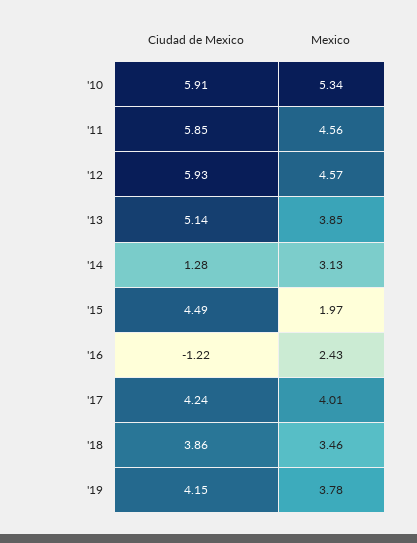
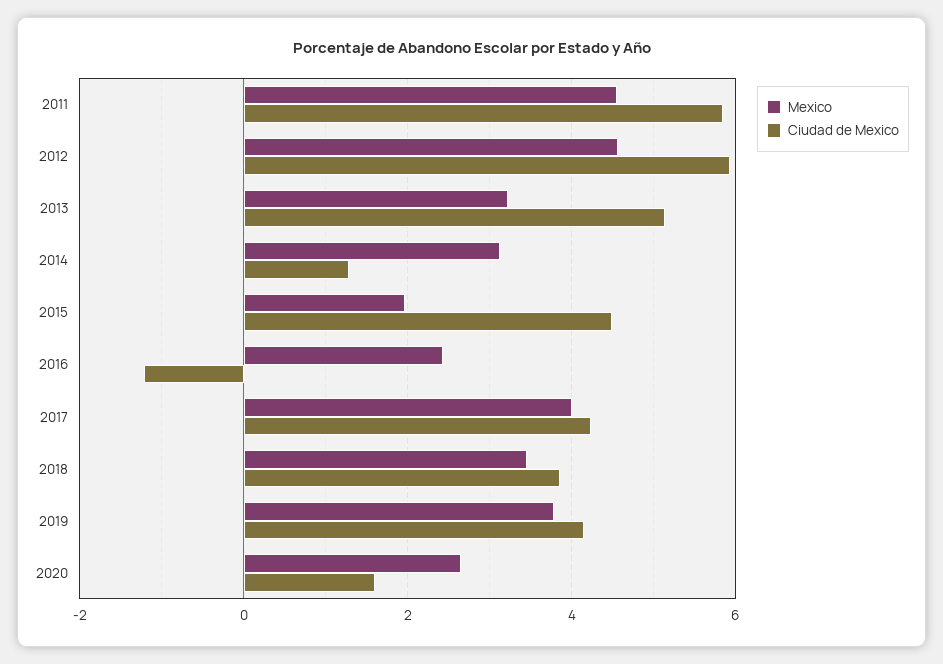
Ciudad de Mexico, '10: 5.91 -> none
Mexico, '10: 5.34 -> none
Mexico, '13: 3.85 -> 3.2
Mexico, 2020: none -> 2.6
Ciudad de Mexico, 2020: none -> 1.6

